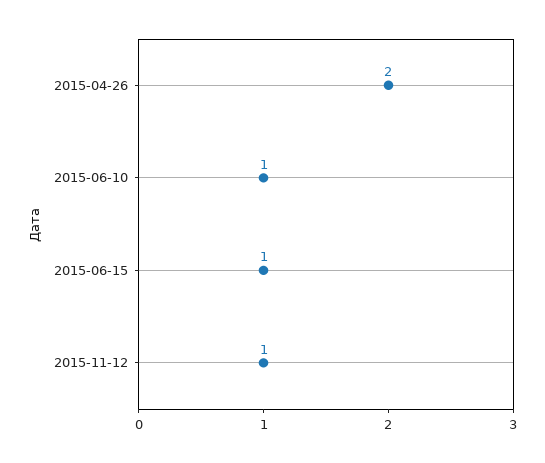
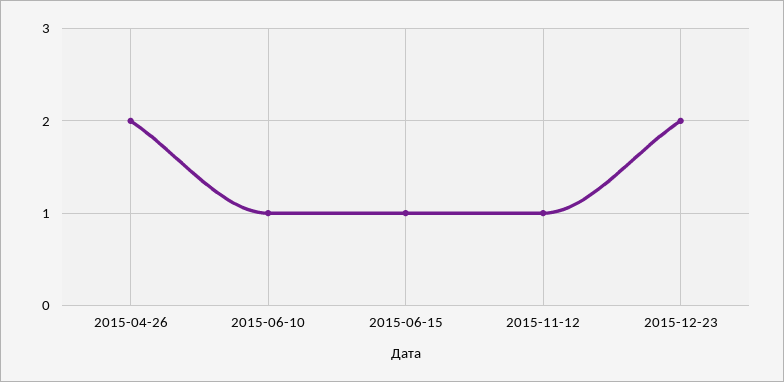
2015-12-23: none -> 2

